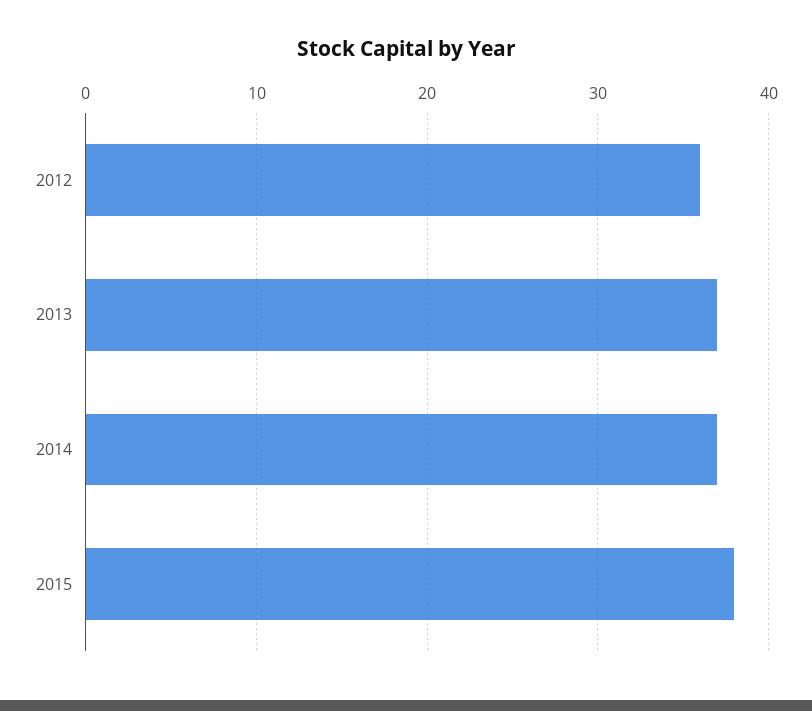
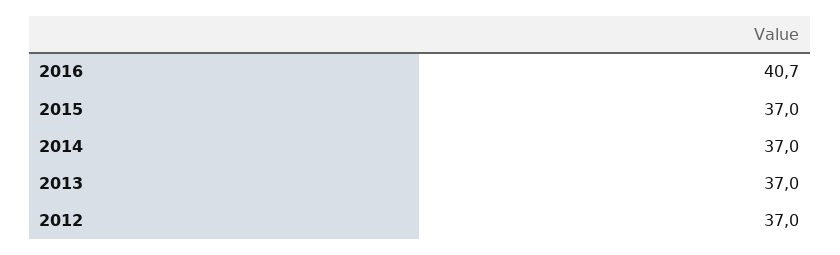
2012: 36 -> 37
2015: 38 -> 37
2016: none -> 40.7

